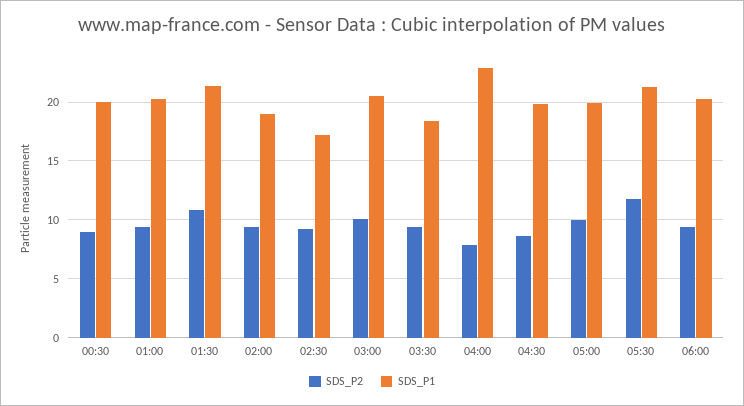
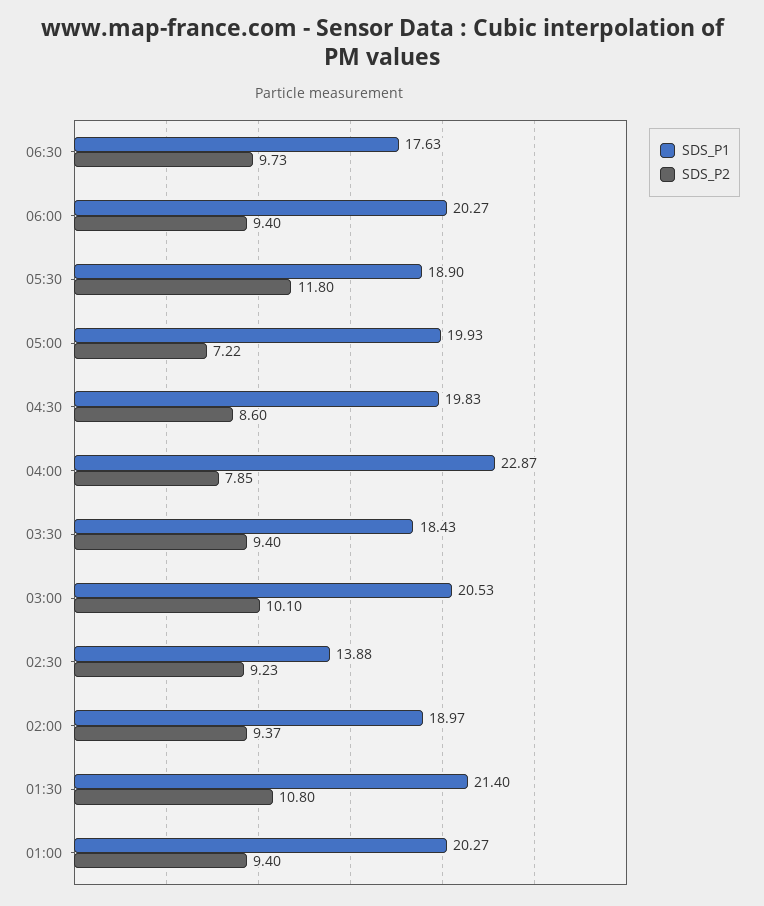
SDS_P2, 00:30: 9 -> none
SDS_P1, 00:30: 20 -> none
SDS_P1, 02:30: 17 -> 13.88
SDS_P2, 05:00: 10 -> 7.22
SDS_P1, 05:30: 21 -> 18.9
SDS_P1, 06:30: none -> 17.63
SDS_P2, 06:30: none -> 9.73

